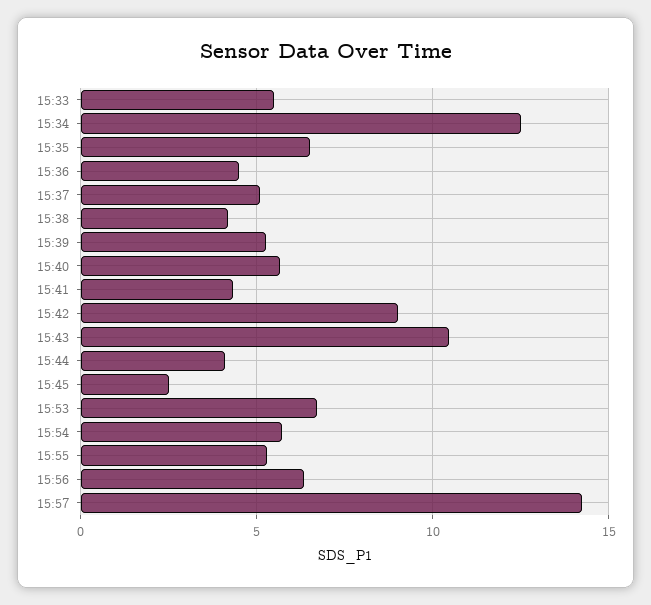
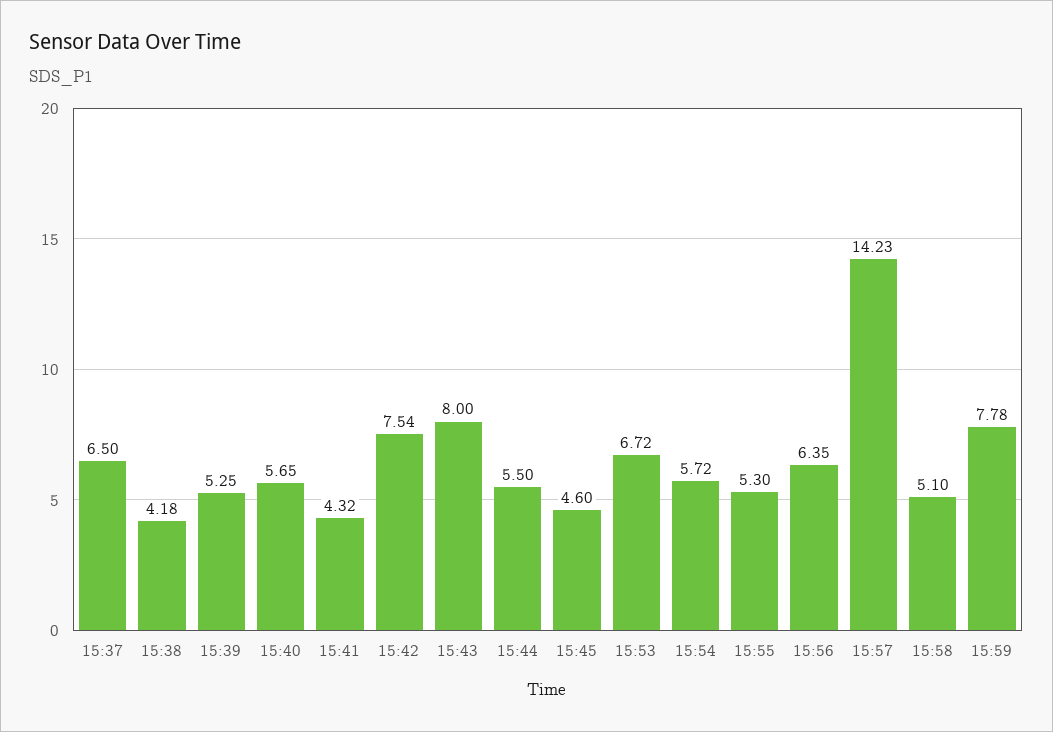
15:33: 5.5 -> none
15:34: 12.5 -> none
15:35: 6.5 -> none
15:36: 4.5 -> none
15:37: 5 -> 6.5
15:42: 9 -> 7.54
15:43: 10.5 -> 8
15:44: 4 -> 5.5
15:45: 2.5 -> 4.6
15:58: none -> 5.1
15:59: none -> 7.78

